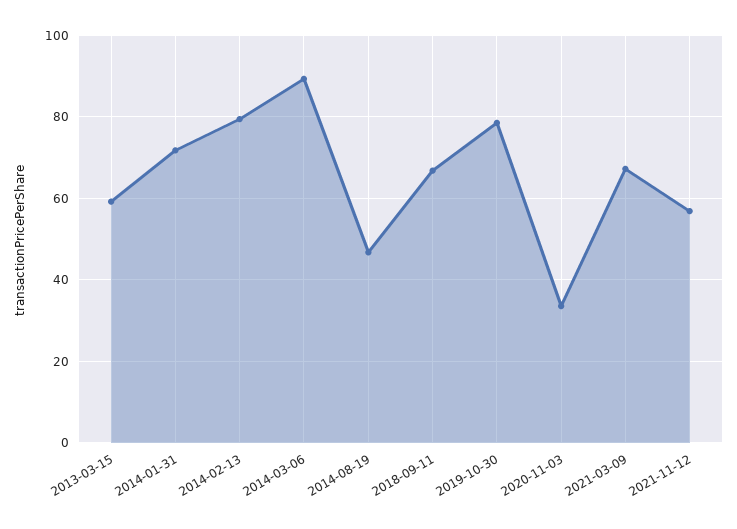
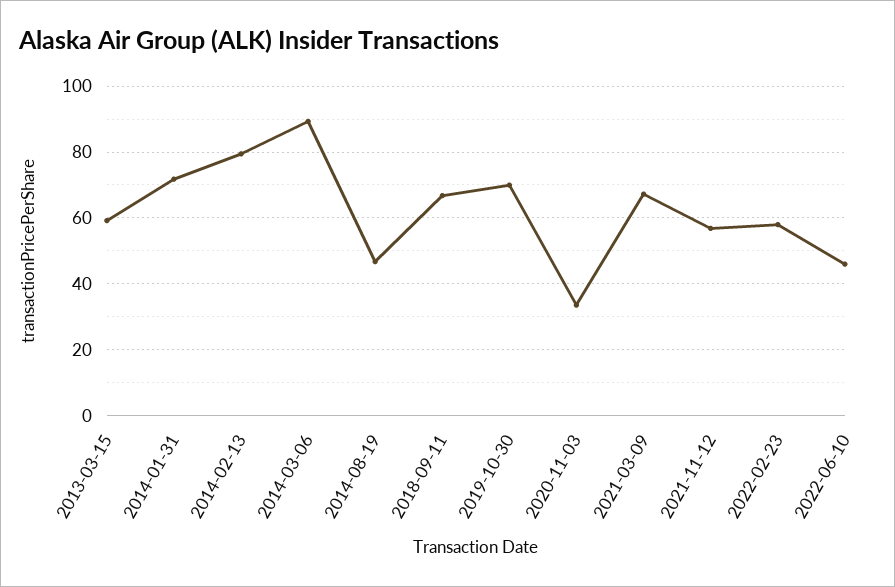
2019-10-30: 78 -> 70
2022-02-23: none -> 58
2022-06-10: none -> 46

